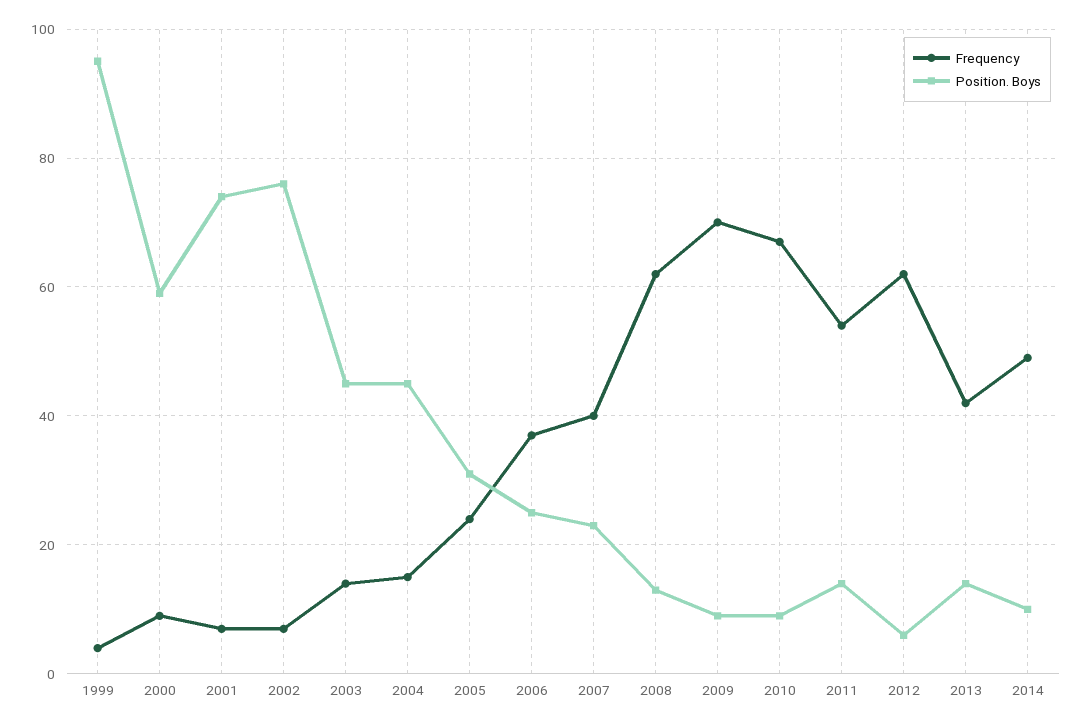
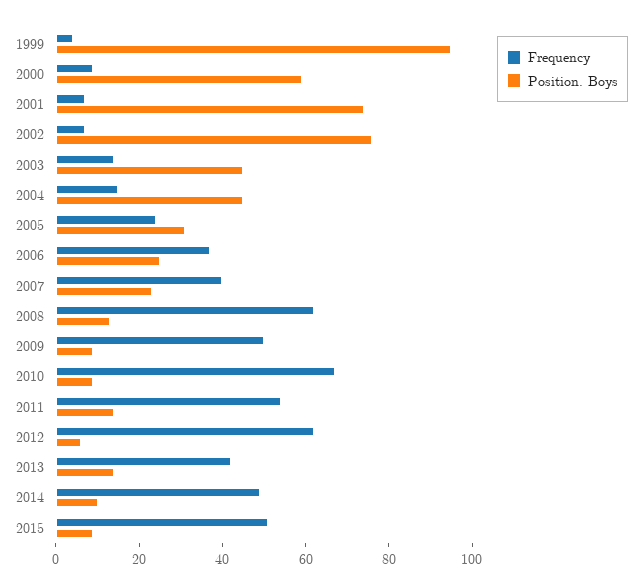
Frequency, 2009: 70 -> 50
Frequency, 2015: none -> 50
Position. Boys, 2015: none -> 10

